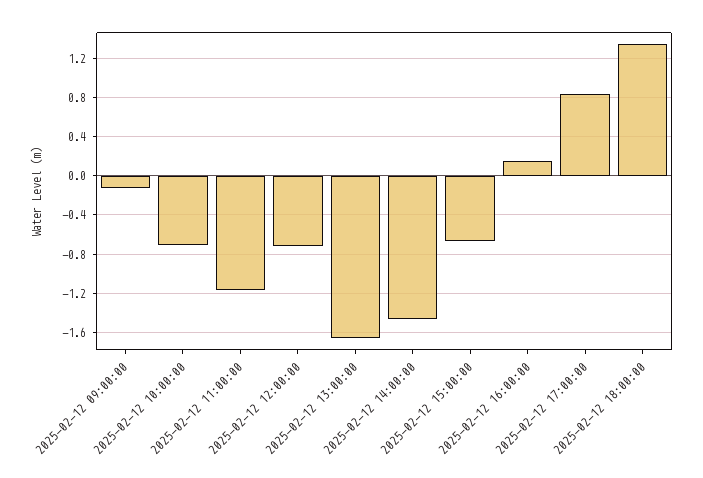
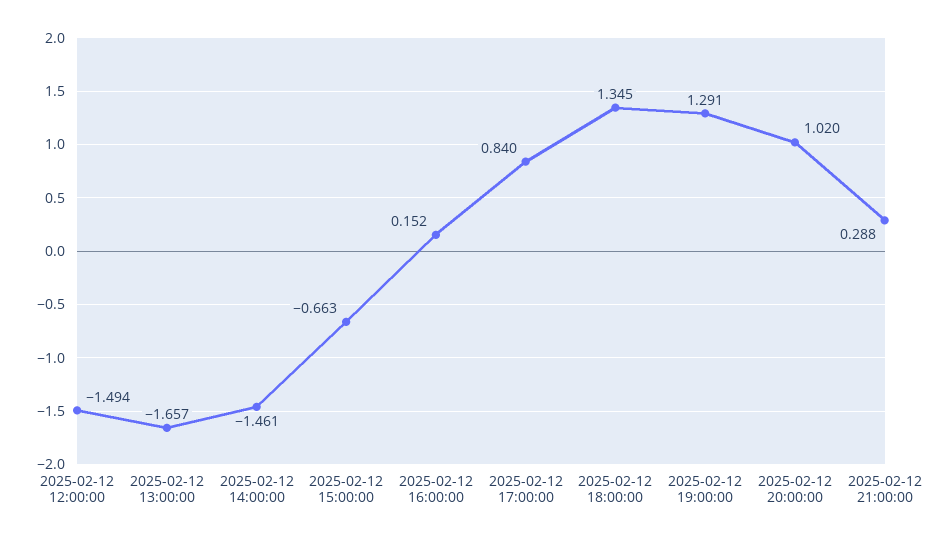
2025-02-12 09:00:00: -0.1 -> none
2025-02-12 10:00:00: -0.7 -> none
2025-02-12 11:00:00: -1.2 -> none
2025-02-12 12:00:00: -0.7 -> -1.494
2025-02-12 19:00:00: none -> 1.291
2025-02-12 20:00:00: none -> 1.02
2025-02-12 21:00:00: none -> 0.288

